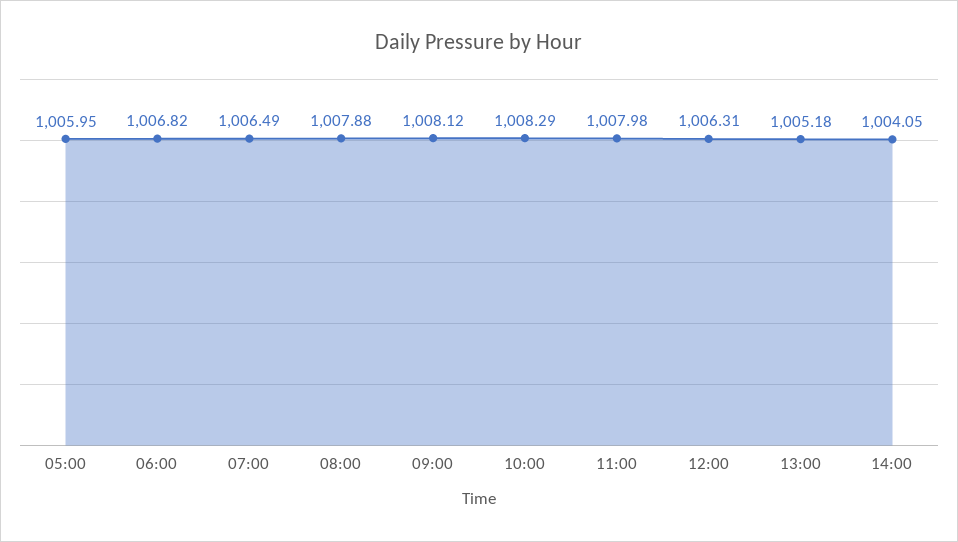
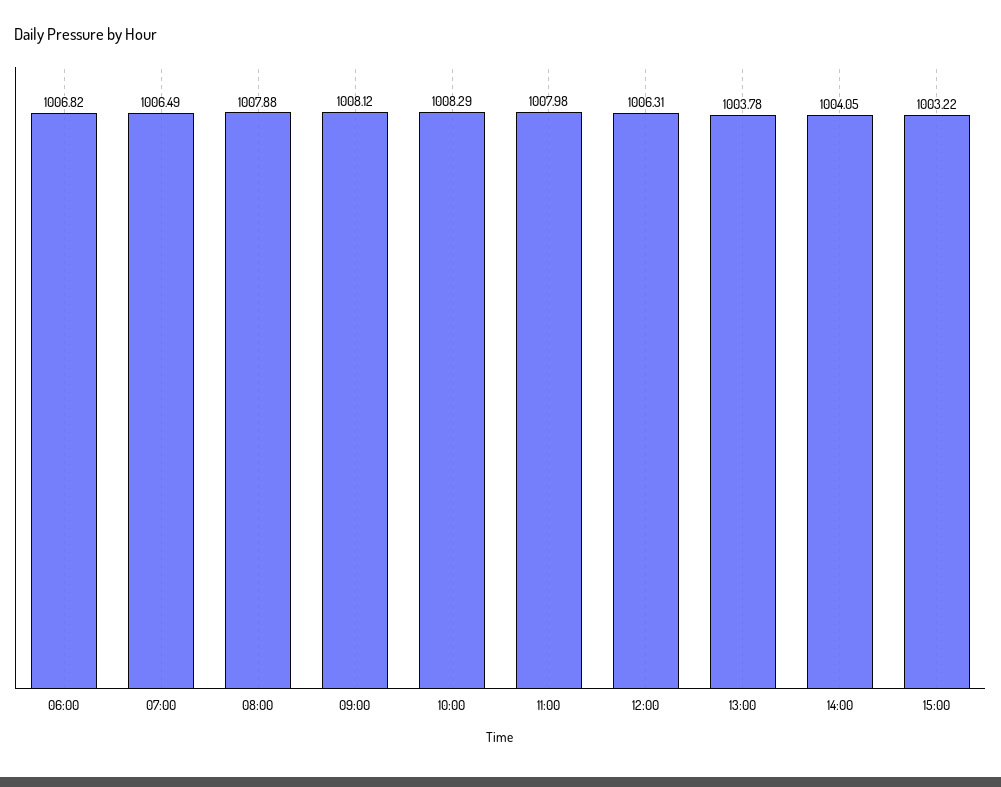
05:00: 1005.95 -> none
13:00: 1005.18 -> 1003.78
15:00: none -> 1003.22

